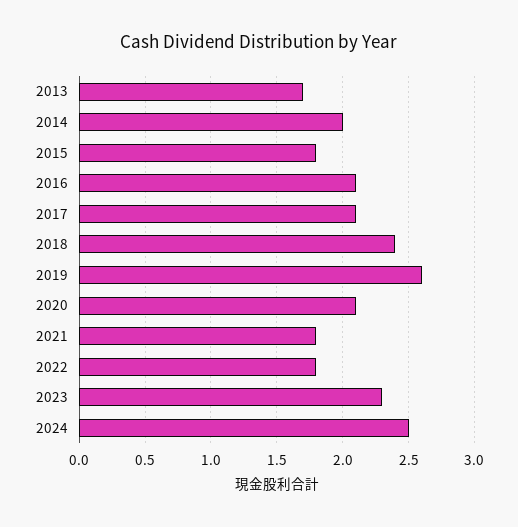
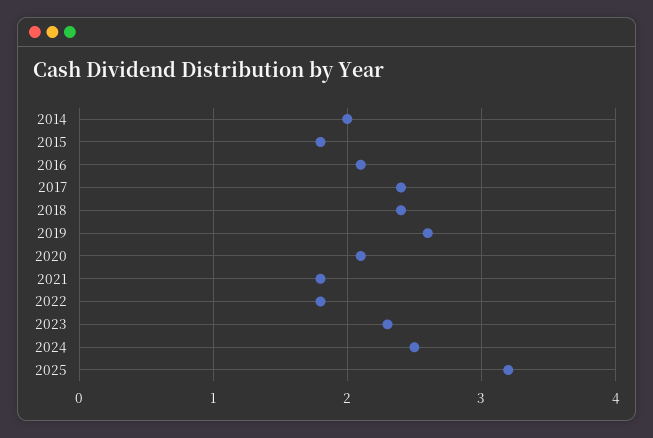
2013: 1.7 -> none
2017: 2.1 -> 2.4
2025: none -> 3.2

